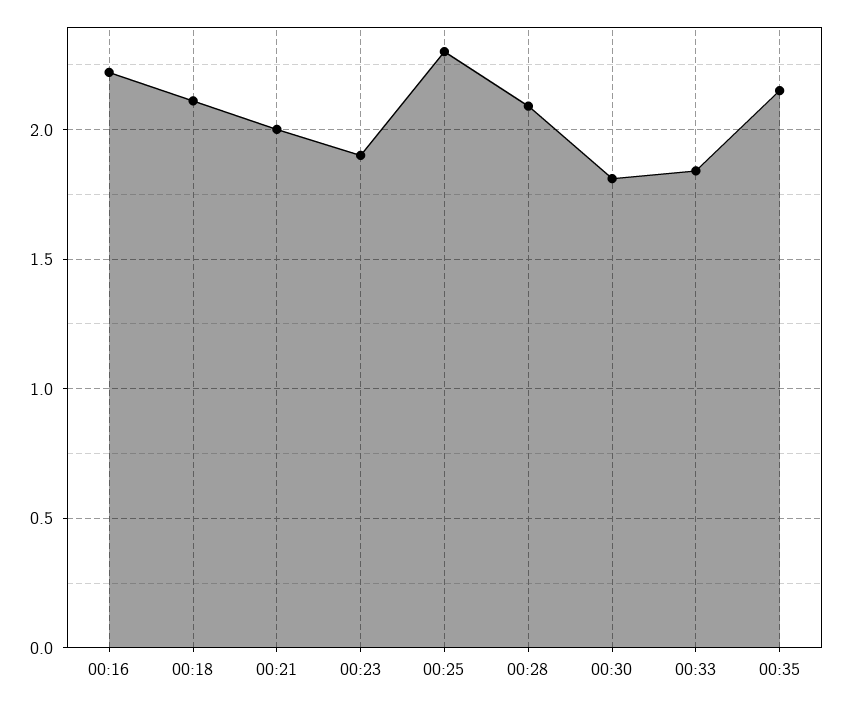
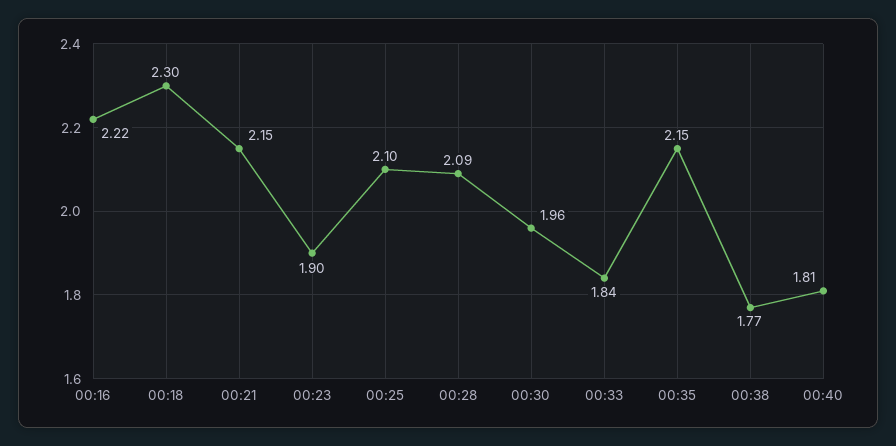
00:18: 2.1 -> 2.3
00:21: 2 -> 2.15
00:25: 2.3 -> 2.1
00:30: 1.8 -> 1.96
00:38: none -> 1.77
00:40: none -> 1.81

